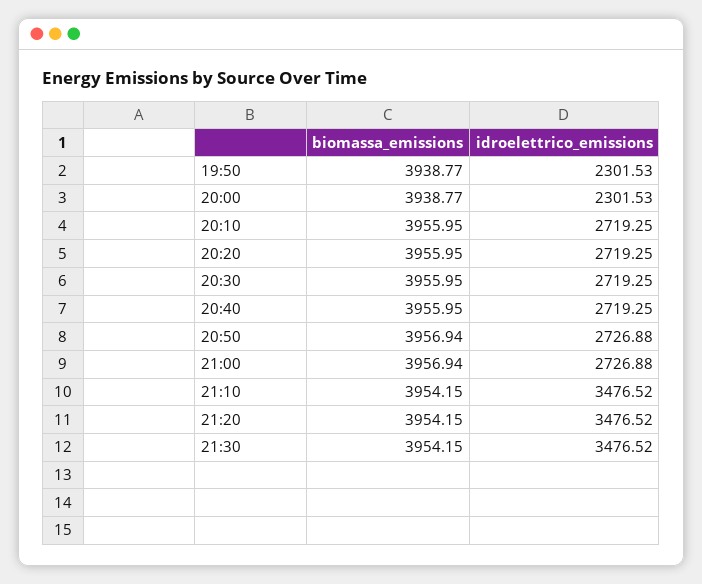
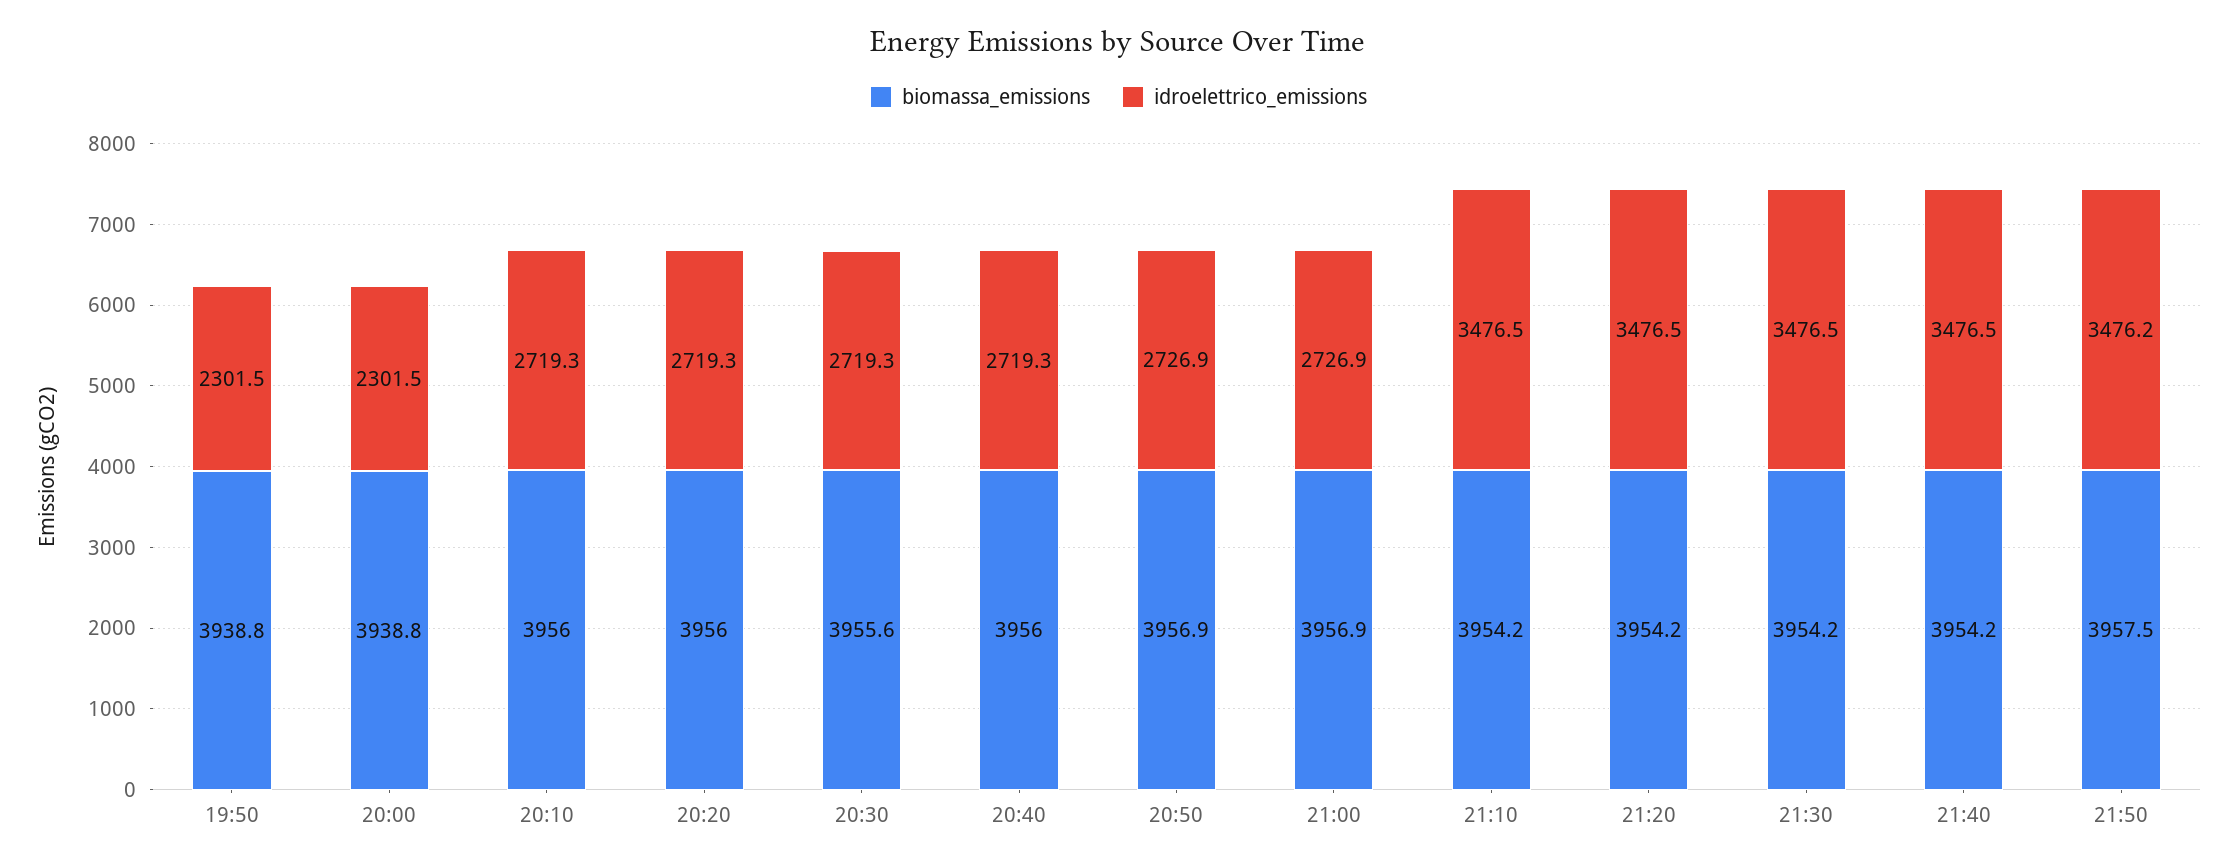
biomassa_emissions, 20:30: 3955.95 -> 3955.6
biomassa_emissions, 21:40: none -> 3954.2
idroelettrico_emissions, 21:40: none -> 3476.5
biomassa_emissions, 21:50: none -> 3957.5
idroelettrico_emissions, 21:50: none -> 3476.2

